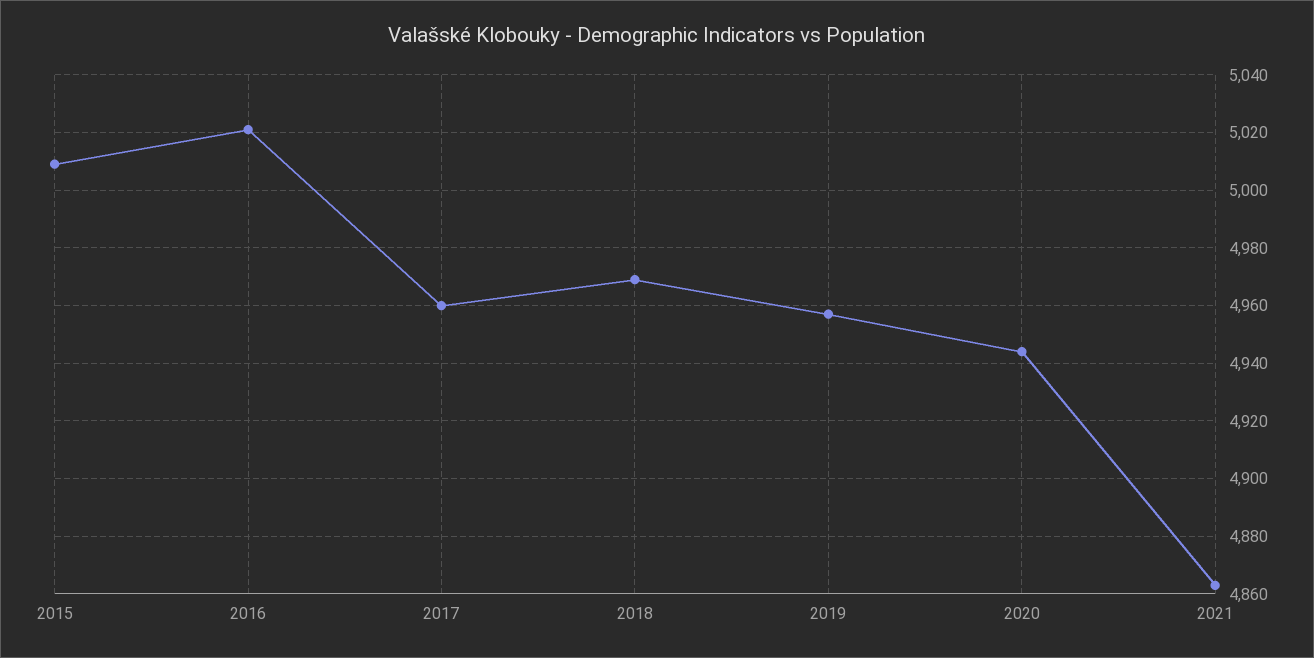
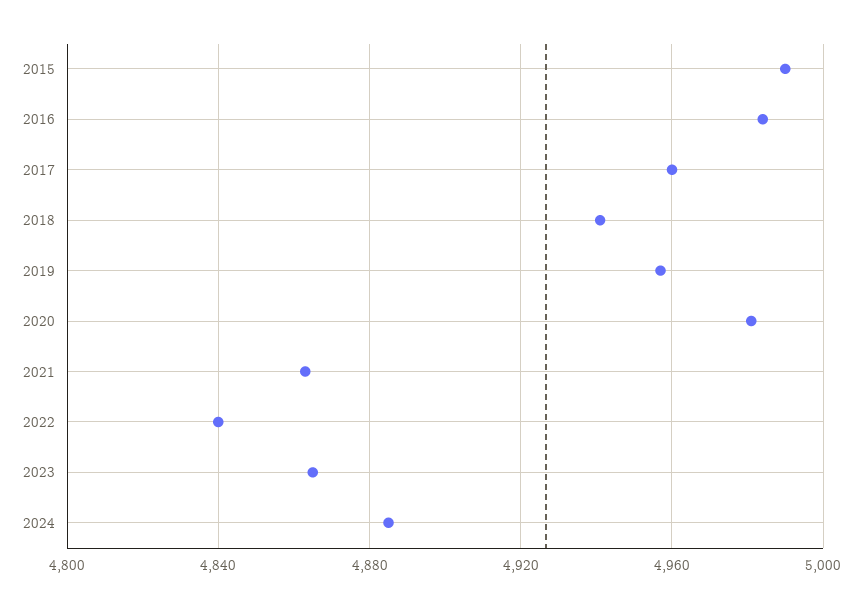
2015: 5010 -> 4990
2016: 5020 -> 4985
2018: 4970 -> 4940
2020: 4945 -> 4980
2022: none -> 4840
2023: none -> 4865
2024: none -> 4885

